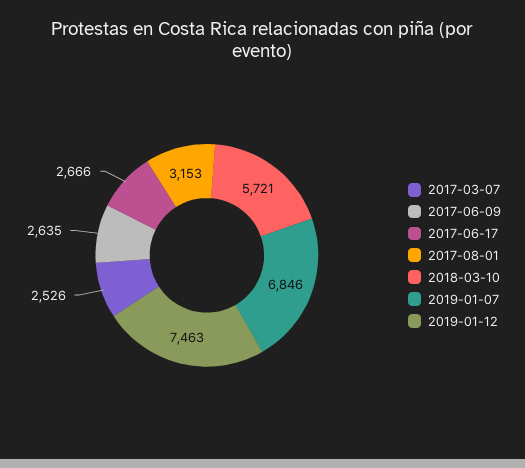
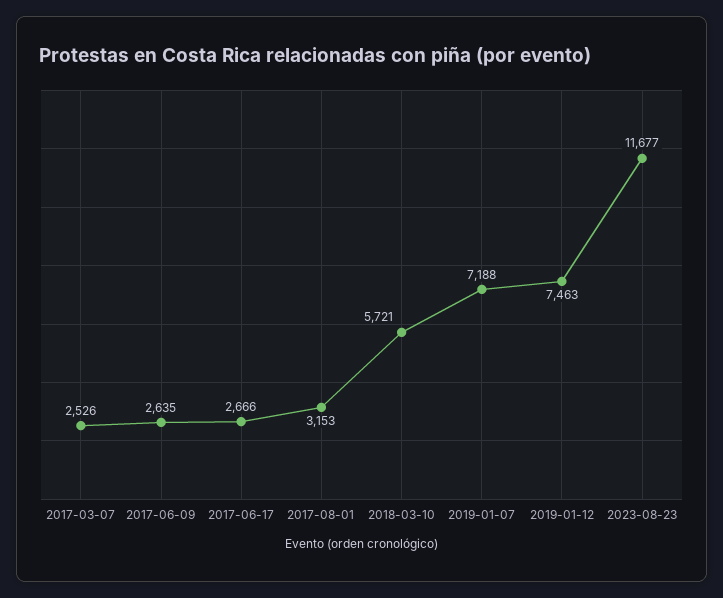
2019-01-07: 6846 -> 7188
2023-08-23: none -> 11677

